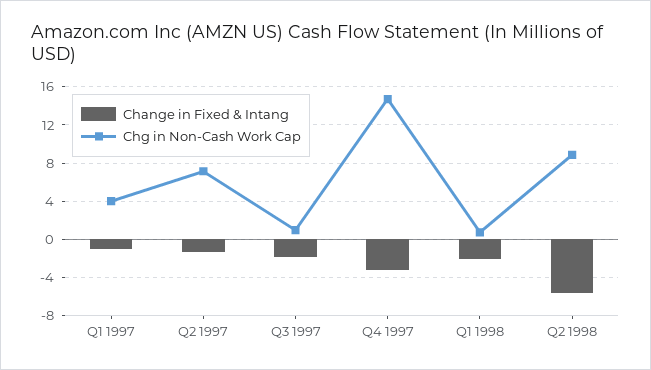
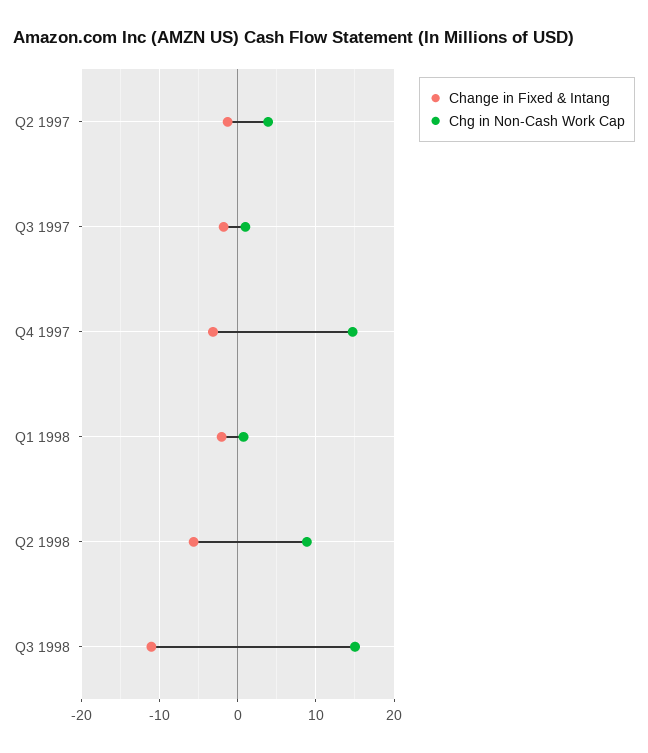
Change in Fixed & Intang, Q1 1997: -1 -> none
Chg in Non-Cash Work Cap, Q1 1997: 4 -> none
Chg in Non-Cash Work Cap, Q2 1997: 7 -> 4
Change in Fixed & Intang, Q3 1998: none -> -11
Chg in Non-Cash Work Cap, Q3 1998: none -> 15

